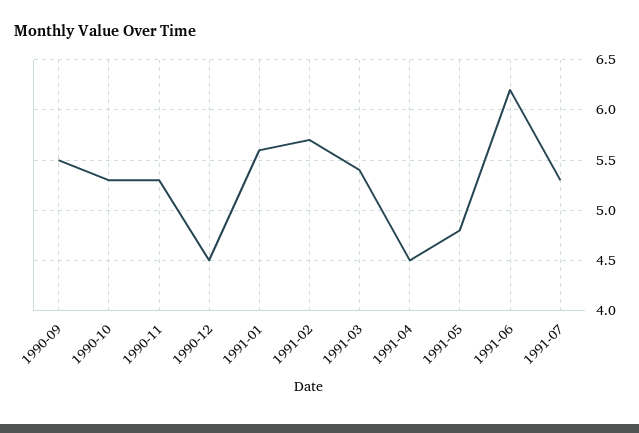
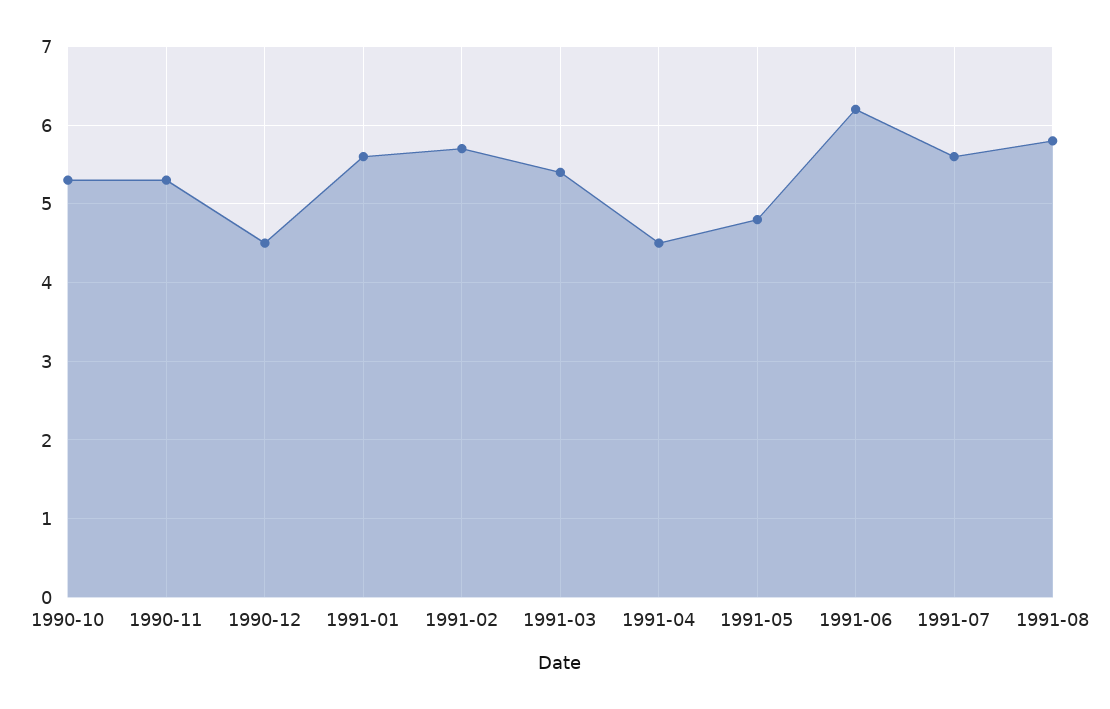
1990-09: 5.5 -> none
1991-07: 5.3 -> 5.6
1991-08: none -> 5.8

